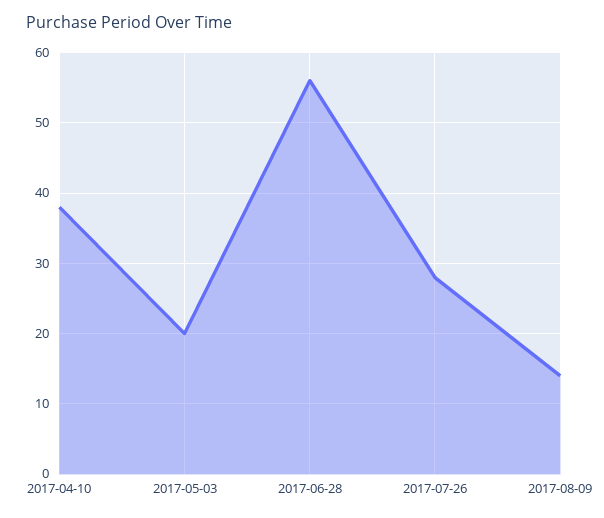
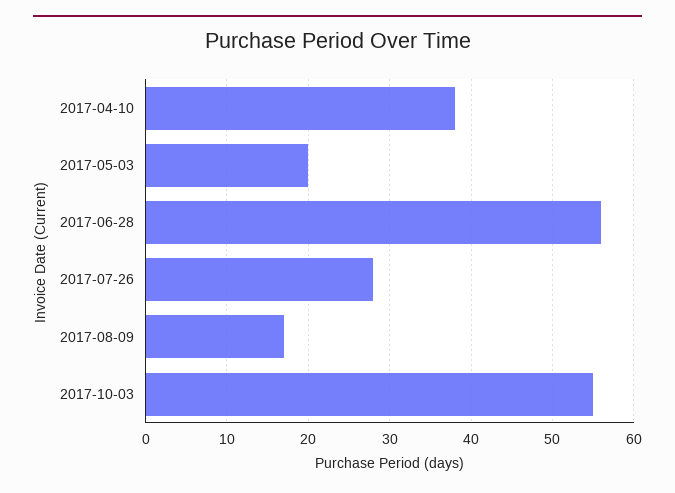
2017-08-09: 14 -> 17
2017-10-03: none -> 55

